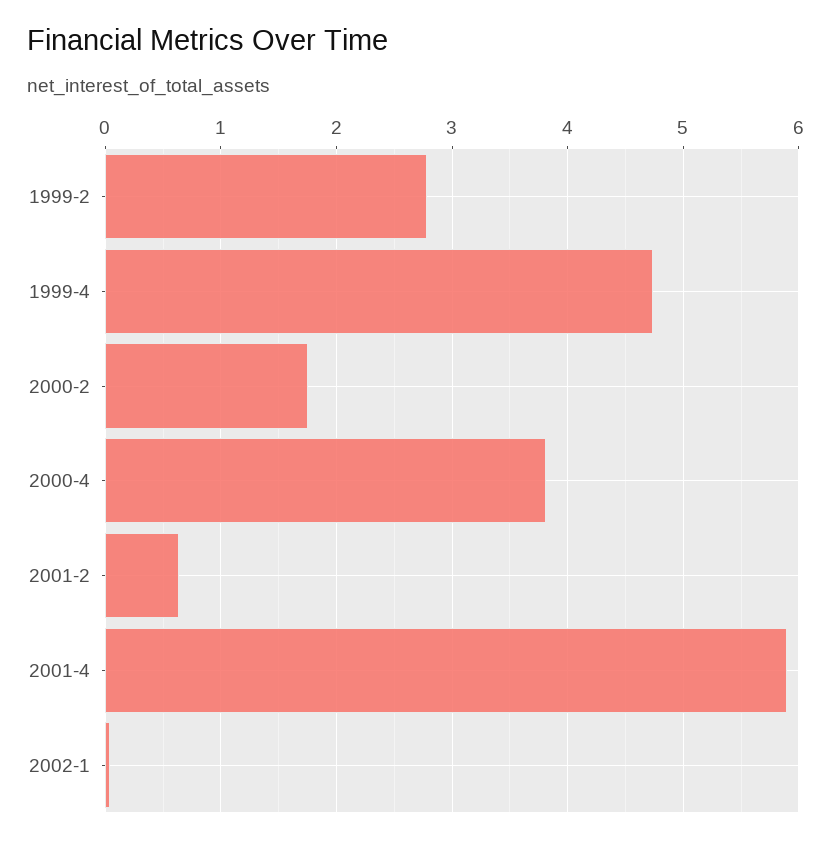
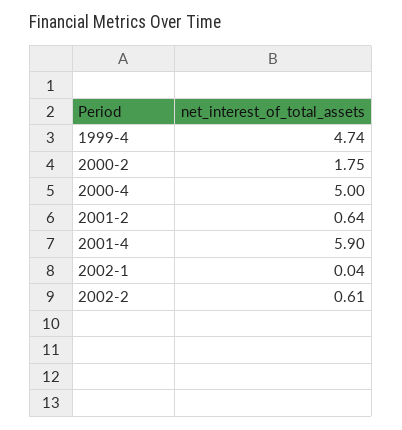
1999-2: 2.8 -> none
2000-4: 3.8 -> 5
2002-2: none -> 0.61

